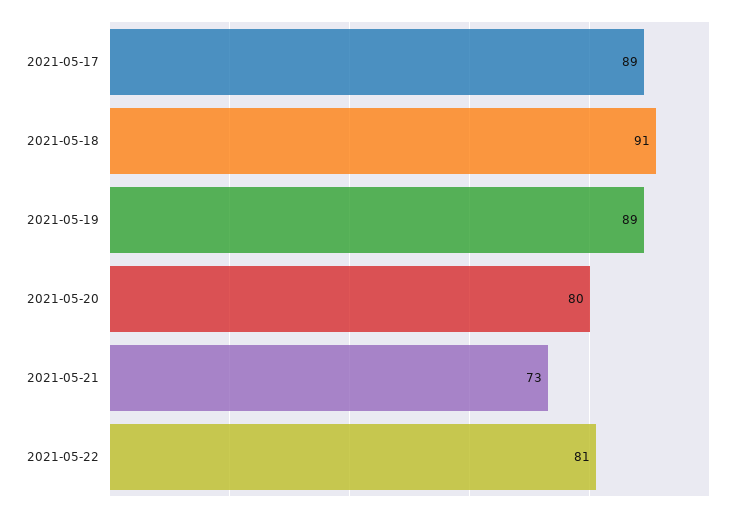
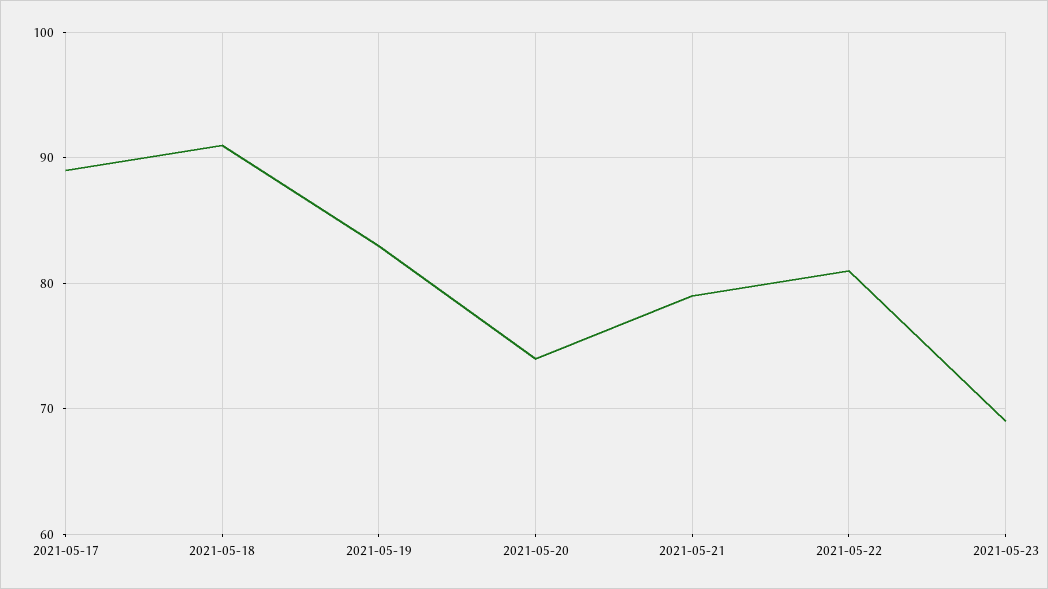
2021-05-19: 89 -> 83
2021-05-20: 80 -> 74
2021-05-21: 73 -> 79
2021-05-23: none -> 69

